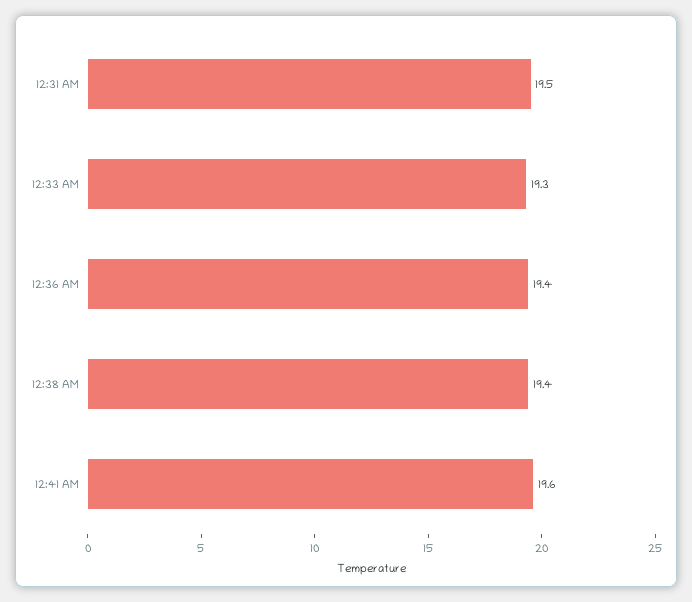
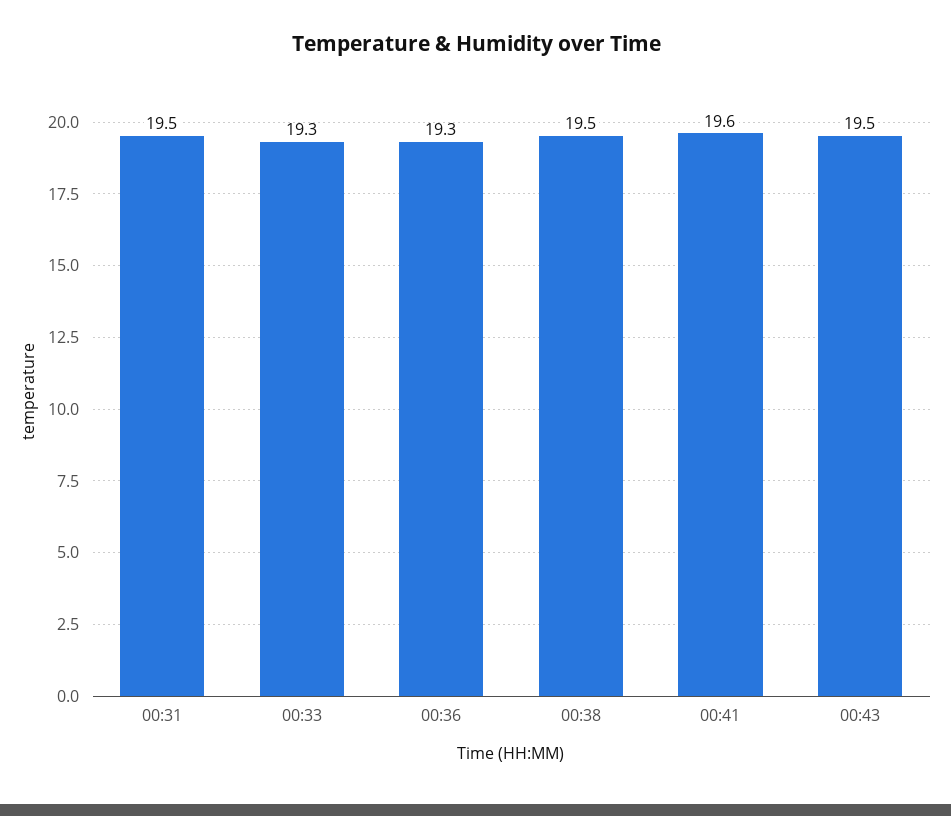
12:36 AM: 19.4 -> 19.3
12:38 AM: 19.4 -> 19.5
00:43: none -> 19.5

